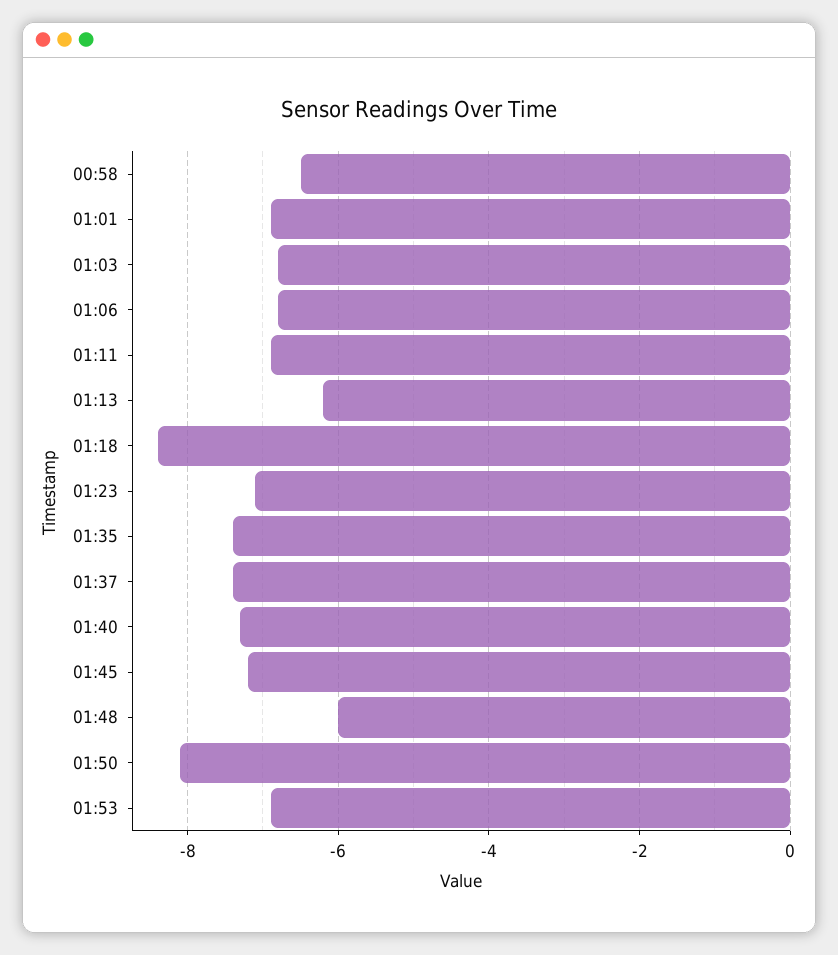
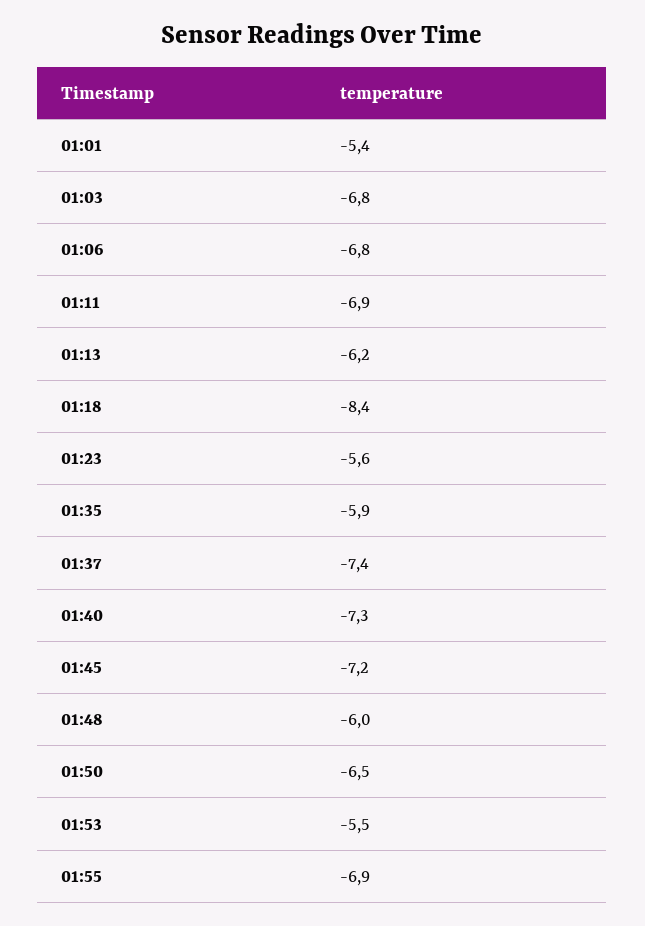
00:58: -6.5 -> none
01:01: -7 -> -5.4
01:23: -7 -> -5.6
01:35: -7.5 -> -5.9
01:50: -8 -> -6.5
01:53: -7 -> -5.5
01:55: none -> -6.9

